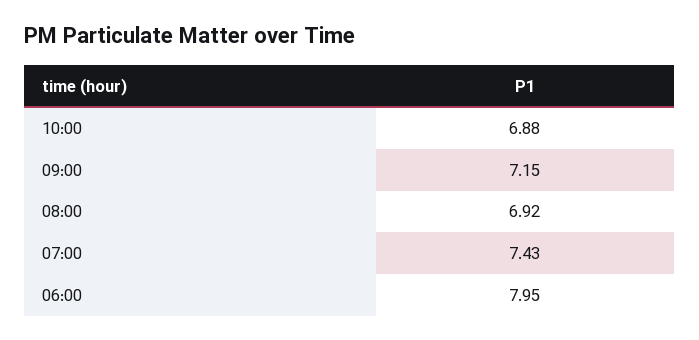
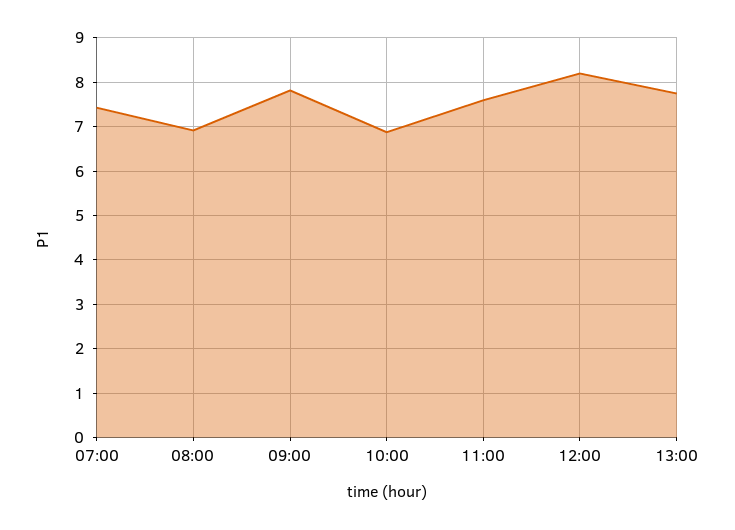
09:00: 7.15 -> 7.8
06:00: 7.95 -> none
11:00: none -> 7.6
12:00: none -> 8.2
13:00: none -> 7.8

